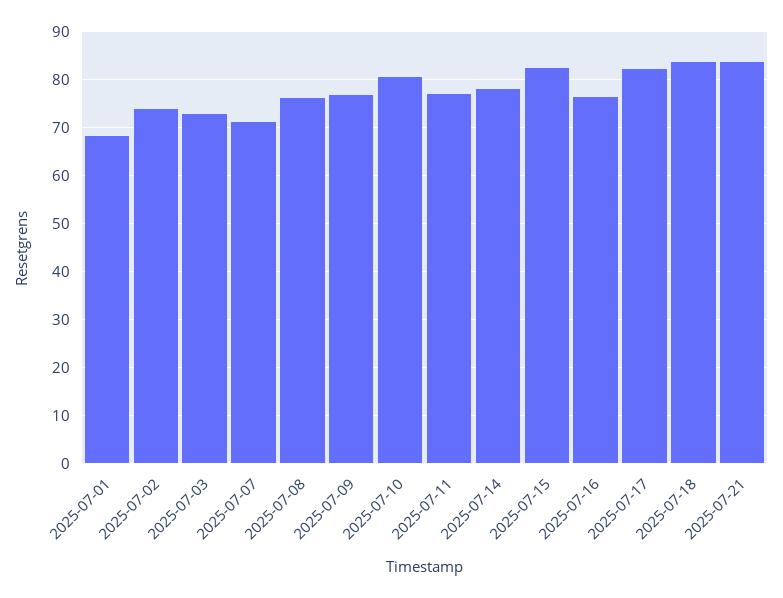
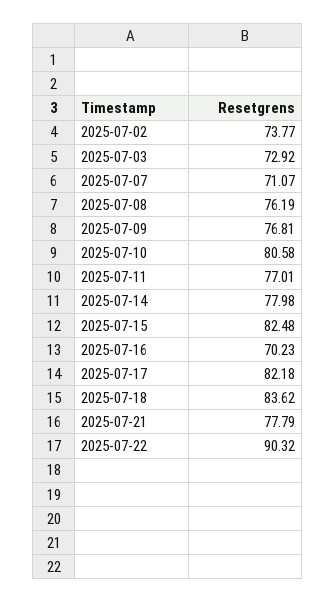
2025-07-01: 68 -> none
2025-07-16: 76 -> 70.23
2025-07-21: 84 -> 77.79
2025-07-22: none -> 90.32

